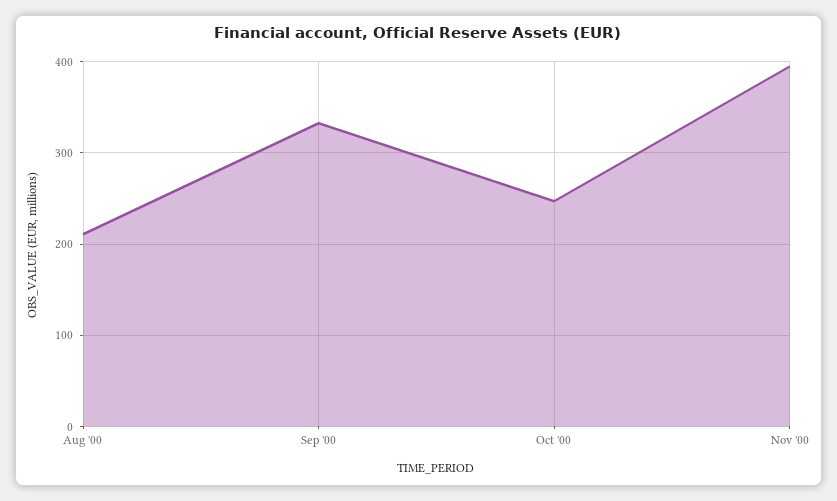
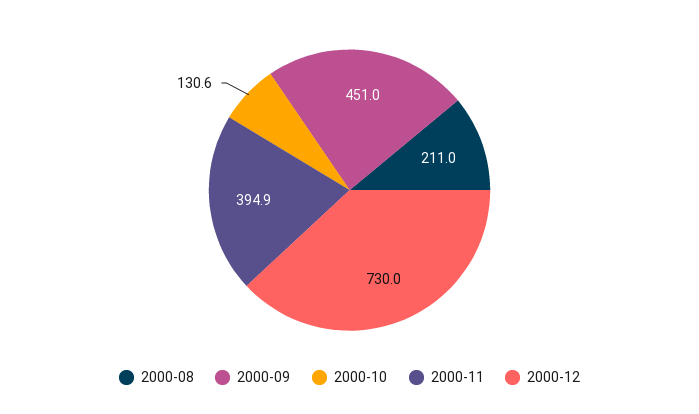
Sep '00: 330 -> 451
Oct '00: 250 -> 130.6
2000-12: none -> 730

